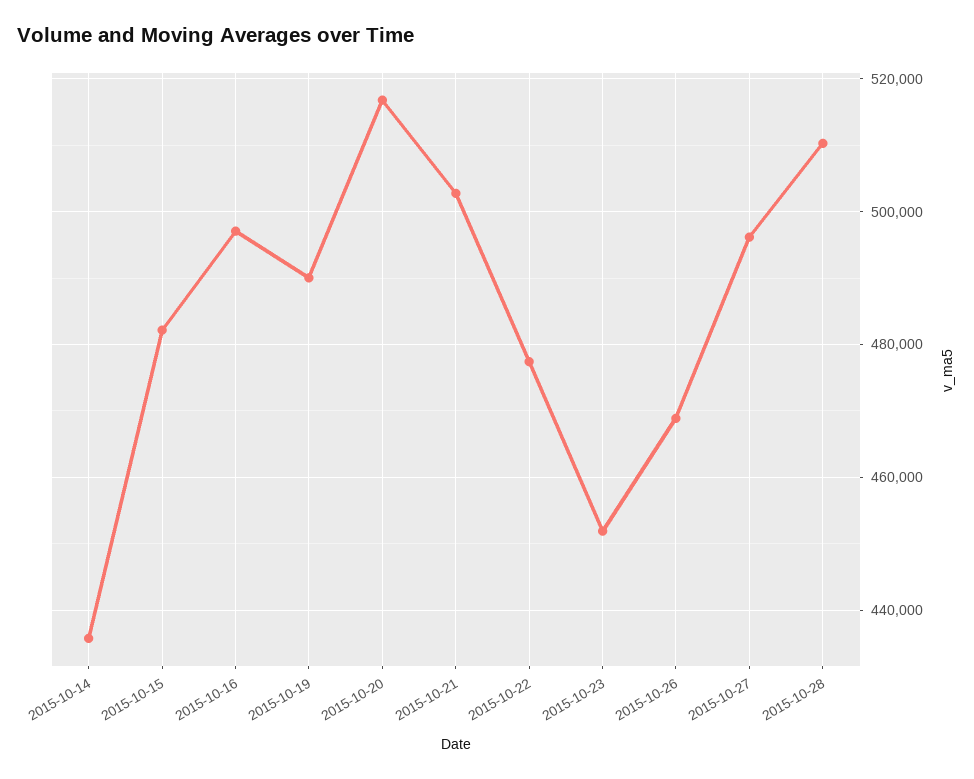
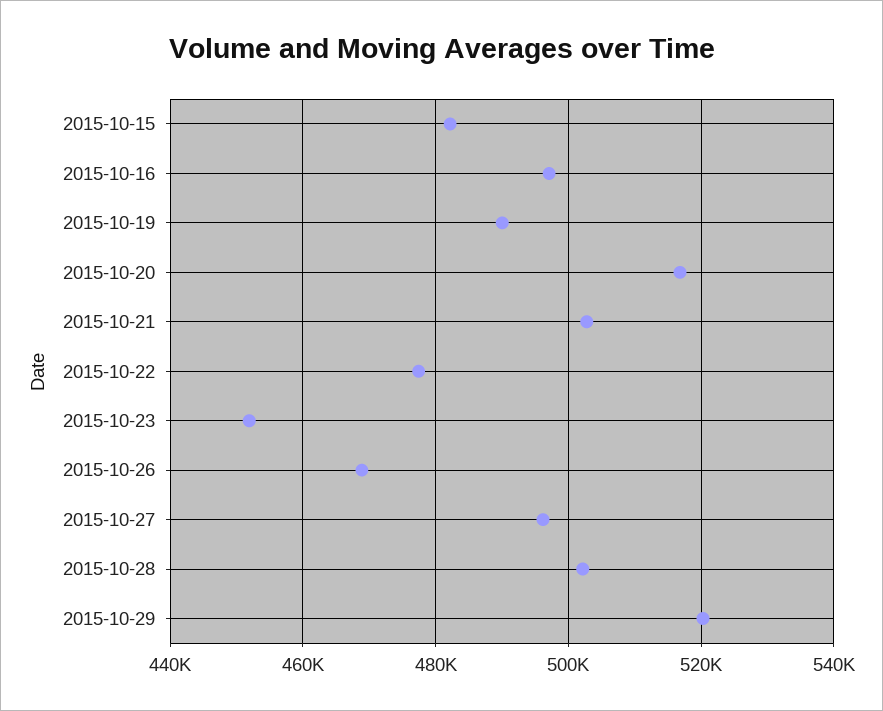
2015-10-14: 436000 -> none
2015-10-28: 510000 -> 502000
2015-10-29: none -> 520000

